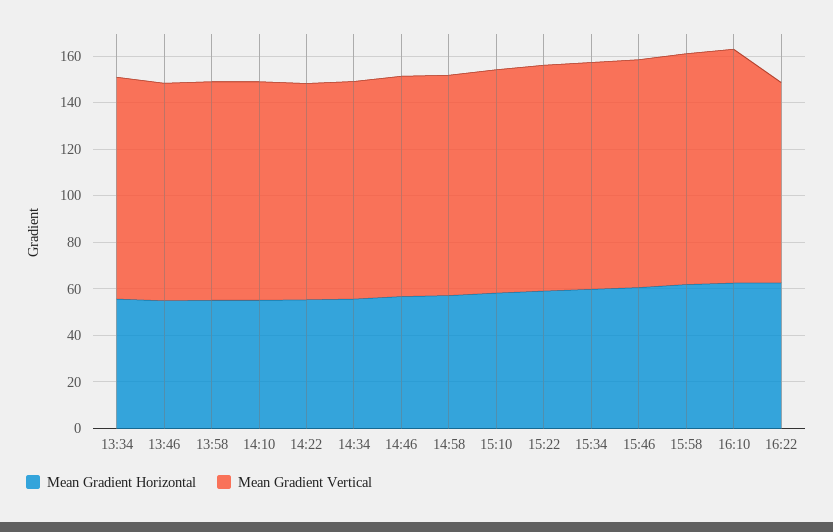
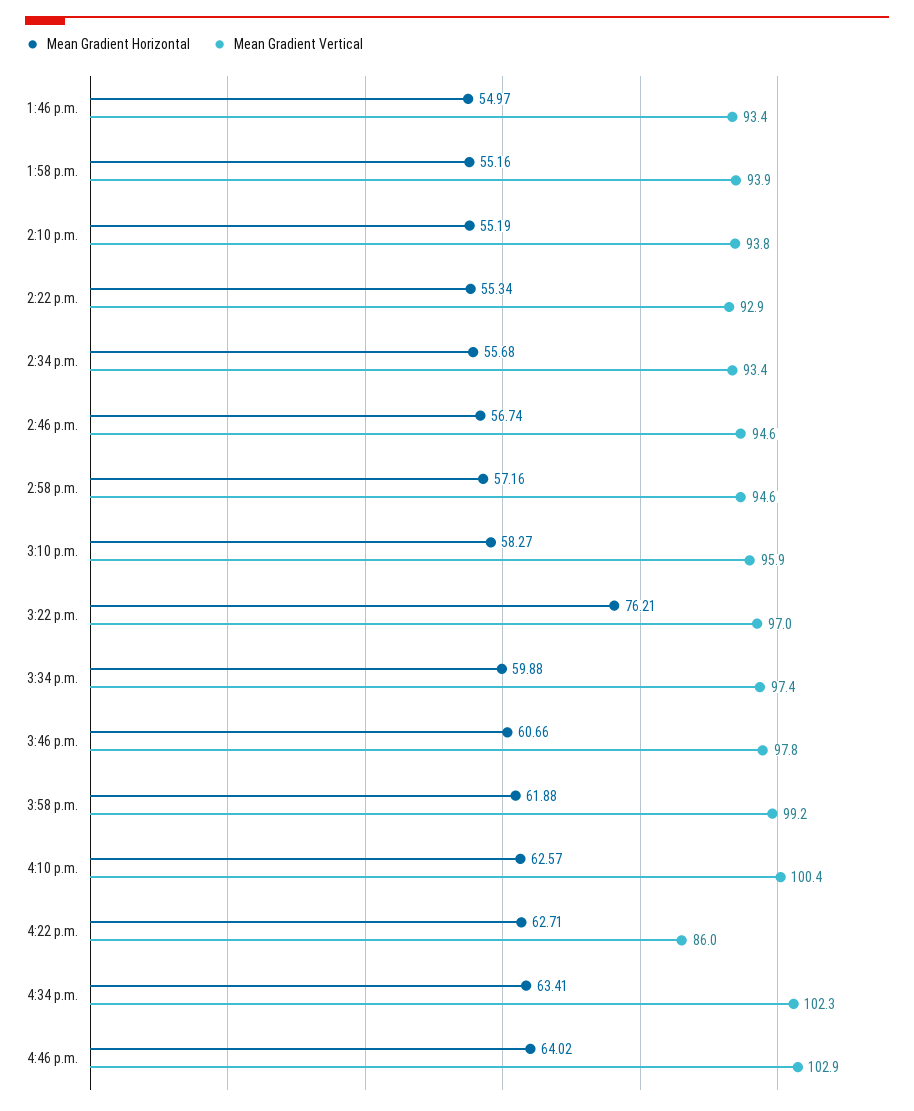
Mean Gradient Horizontal, 13:34: 55 -> none
Mean Gradient Vertical, 13:34: 95 -> none
Mean Gradient Horizontal, 15:22: 60 -> 76.21
Mean Gradient Horizontal, 4:34 p.m.: none -> 63.41
Mean Gradient Vertical, 4:34 p.m.: none -> 102.3
Mean Gradient Horizontal, 4:46 p.m.: none -> 64.02
Mean Gradient Vertical, 4:46 p.m.: none -> 102.9

